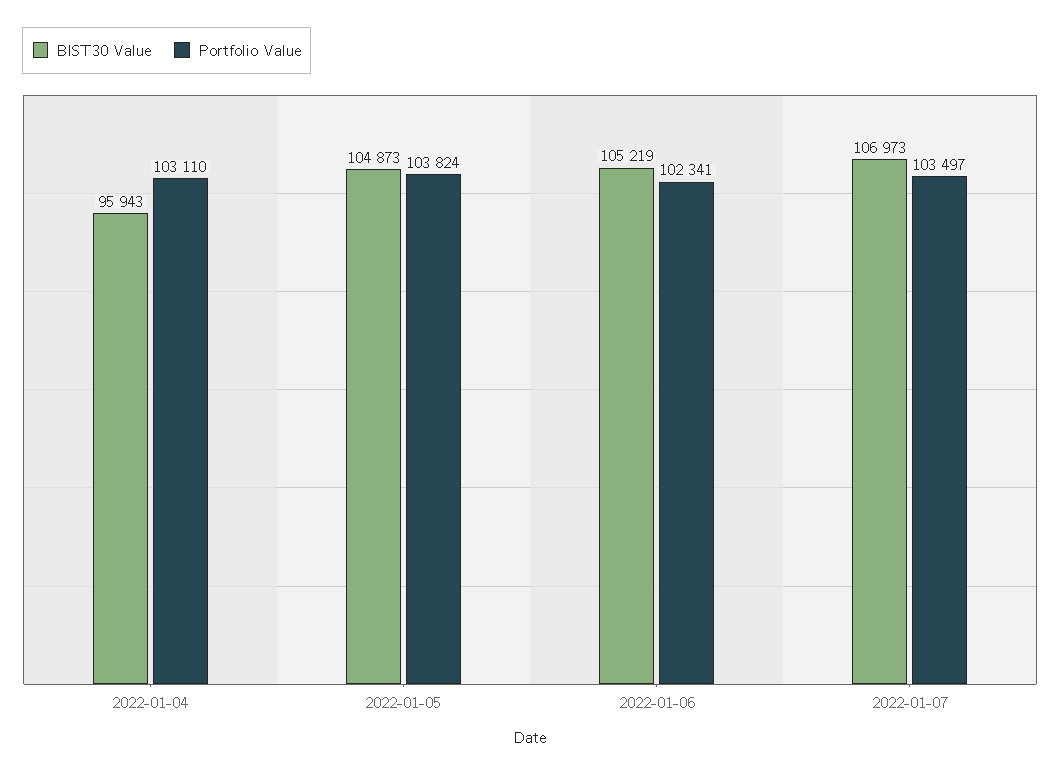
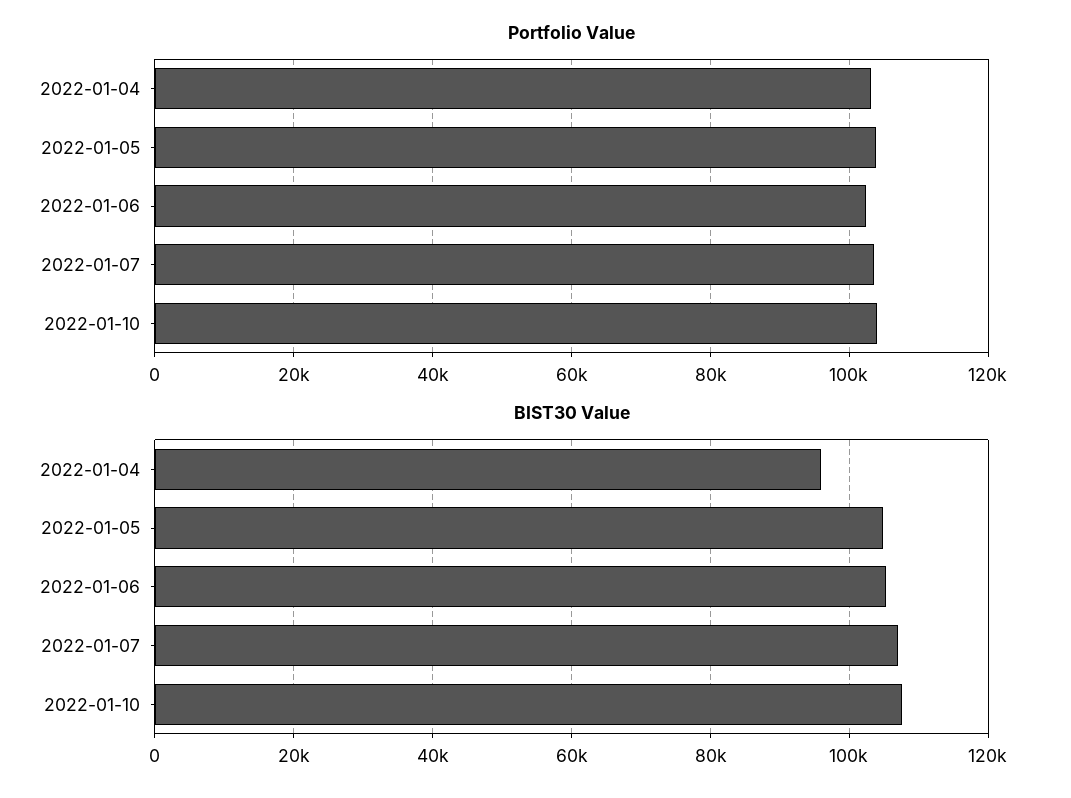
Portfolio Value, 2022-01-10: none -> 104000
BIST30 Value, 2022-01-10: none -> 108000

